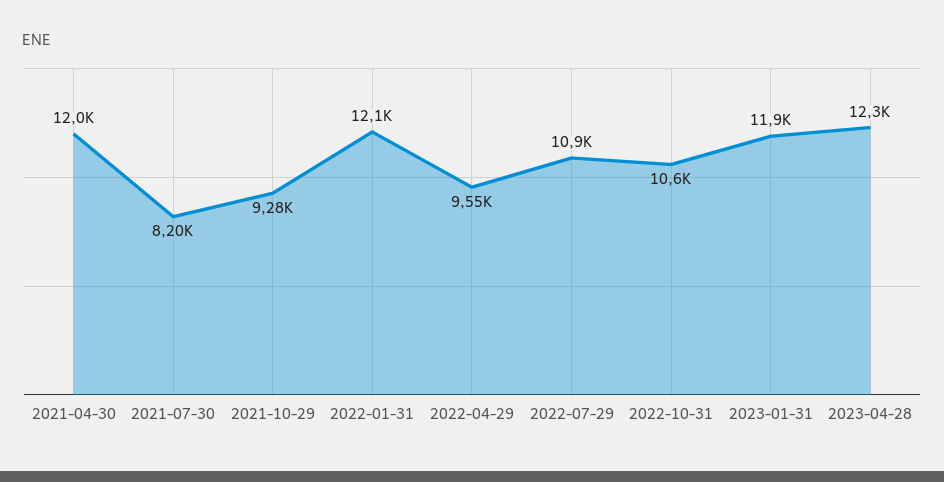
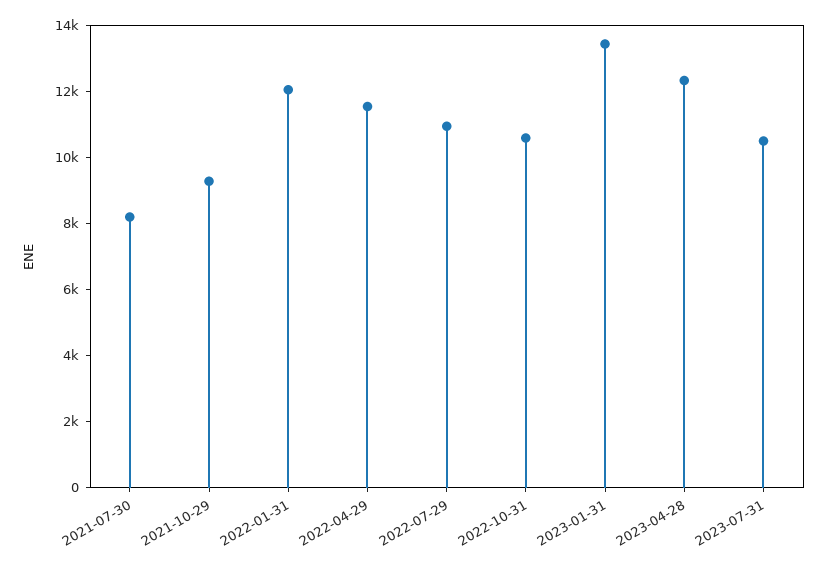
2021-04-30: 12000 -> none
2022-04-29: 9550 -> 11500
2023-01-31: 11900 -> 13500
2023-07-31: none -> 10500

